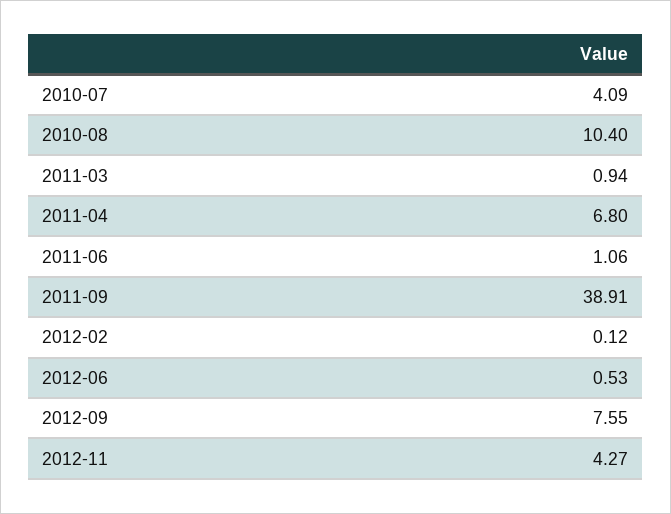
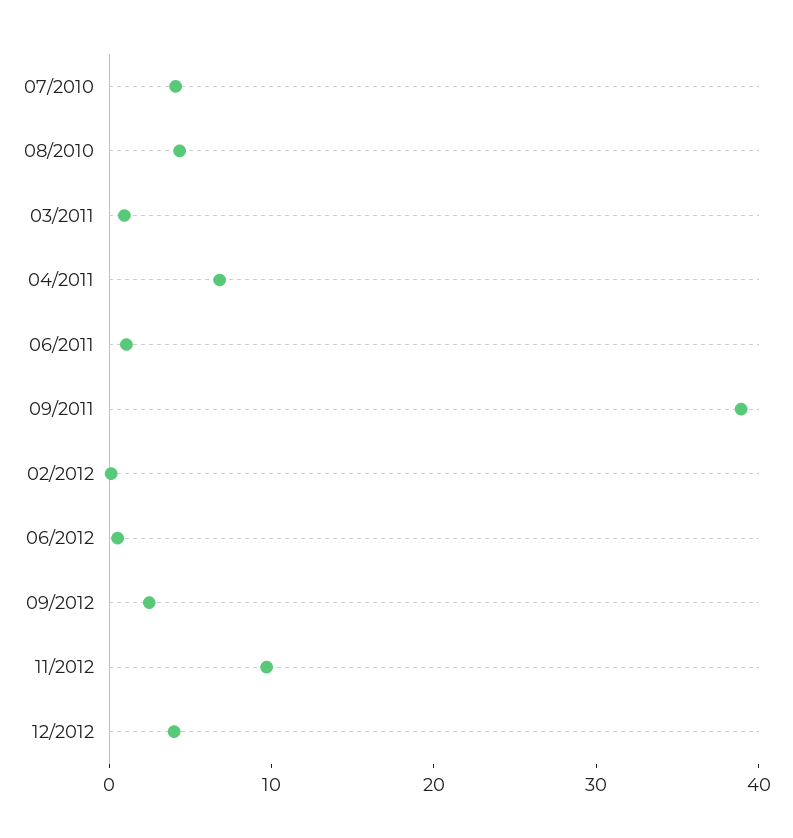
2010-08: 10.4 -> 4
2012-09: 7.55 -> 2
2012-11: 4.27 -> 10
12/2012: none -> 4

